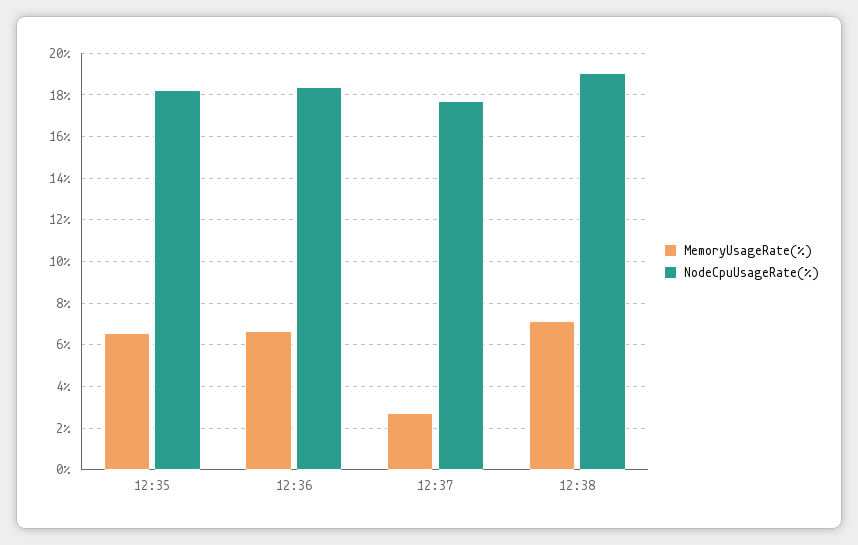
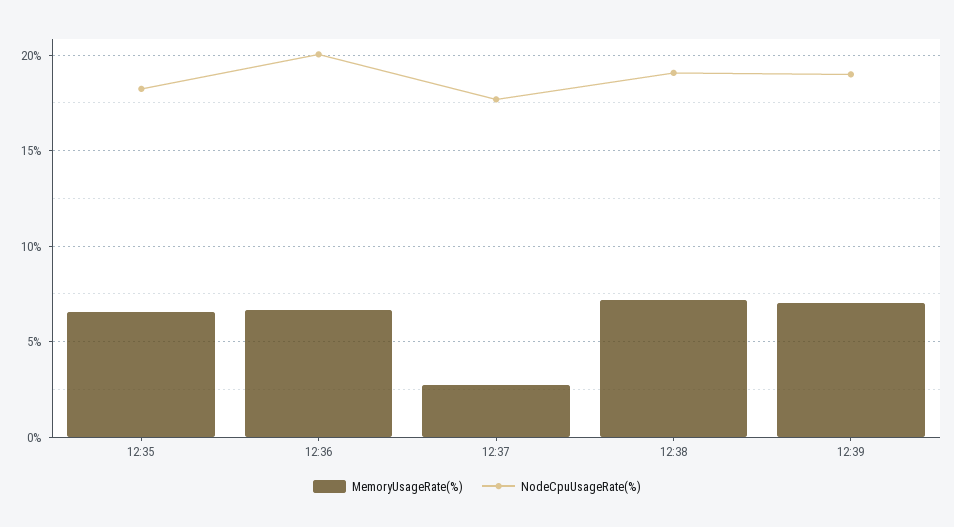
NodeCpuUsageRate(%), 12:36: 18.5 -> 20
MemoryUsageRate(%), 12:39: none -> 7
NodeCpuUsageRate(%), 12:39: none -> 19

